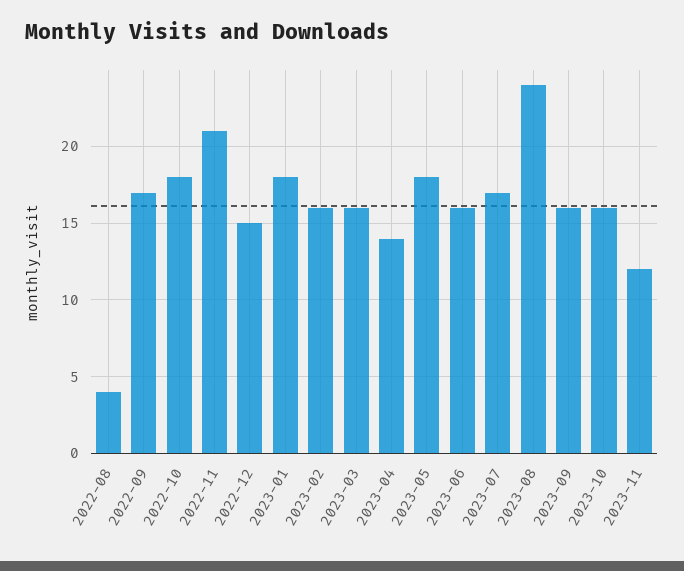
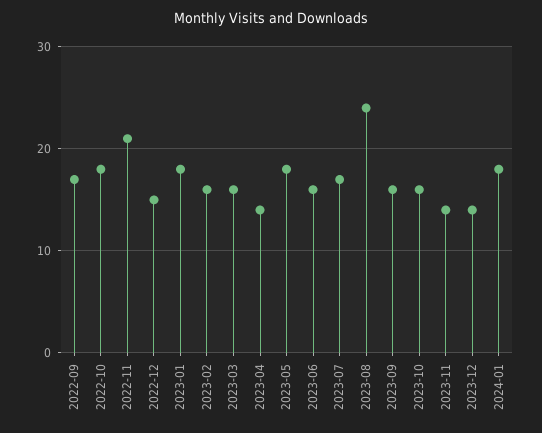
2022-08: 4 -> none
2023-11: 12 -> 14
2023-12: none -> 14
2024-01: none -> 18

